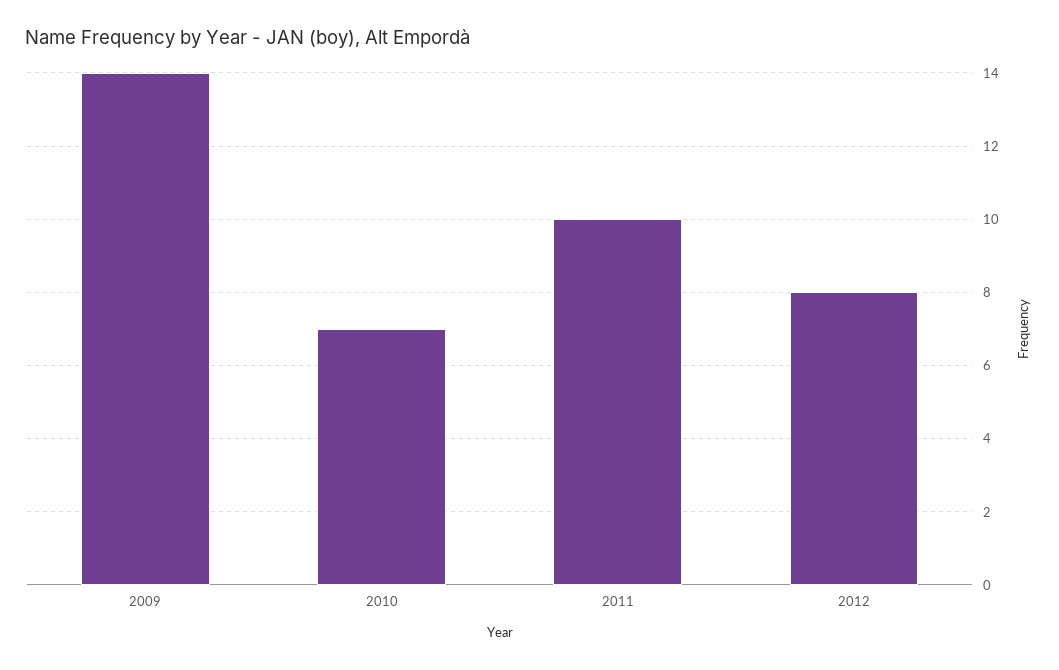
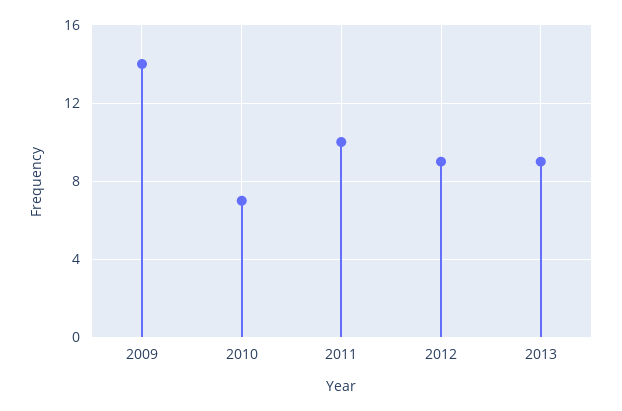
2012: 8 -> 9
2013: none -> 9

